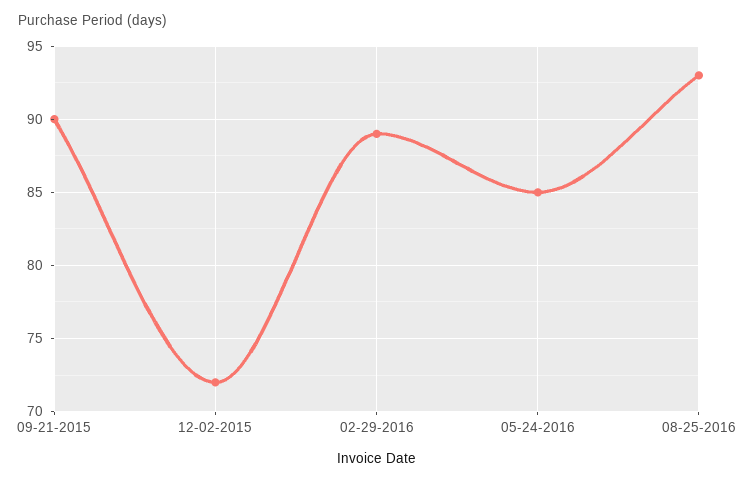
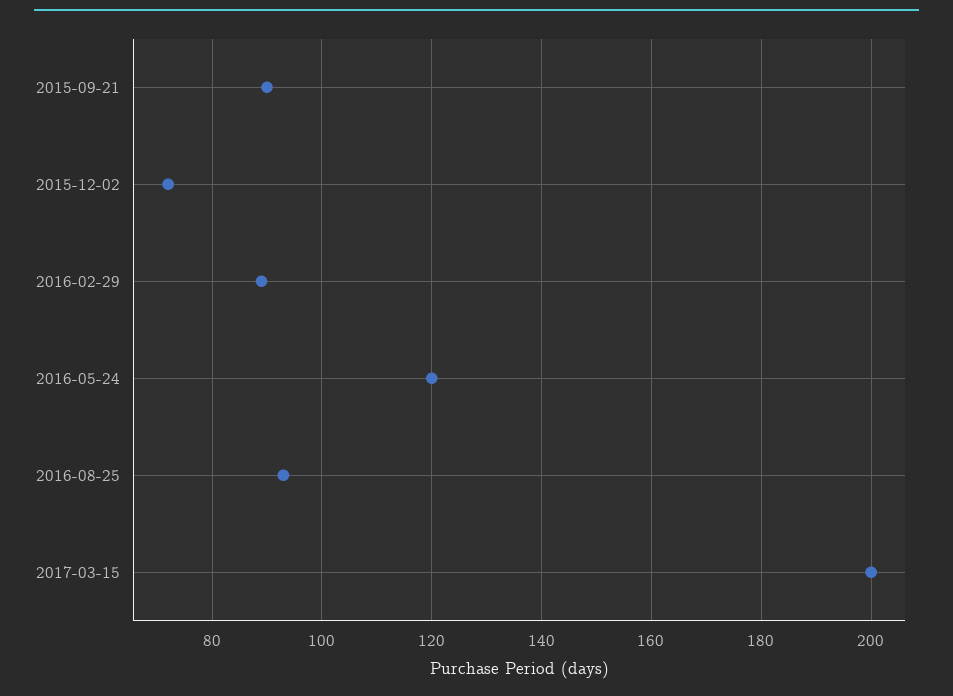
05-24-2016: 85 -> 120
2017-03-15: none -> 200

